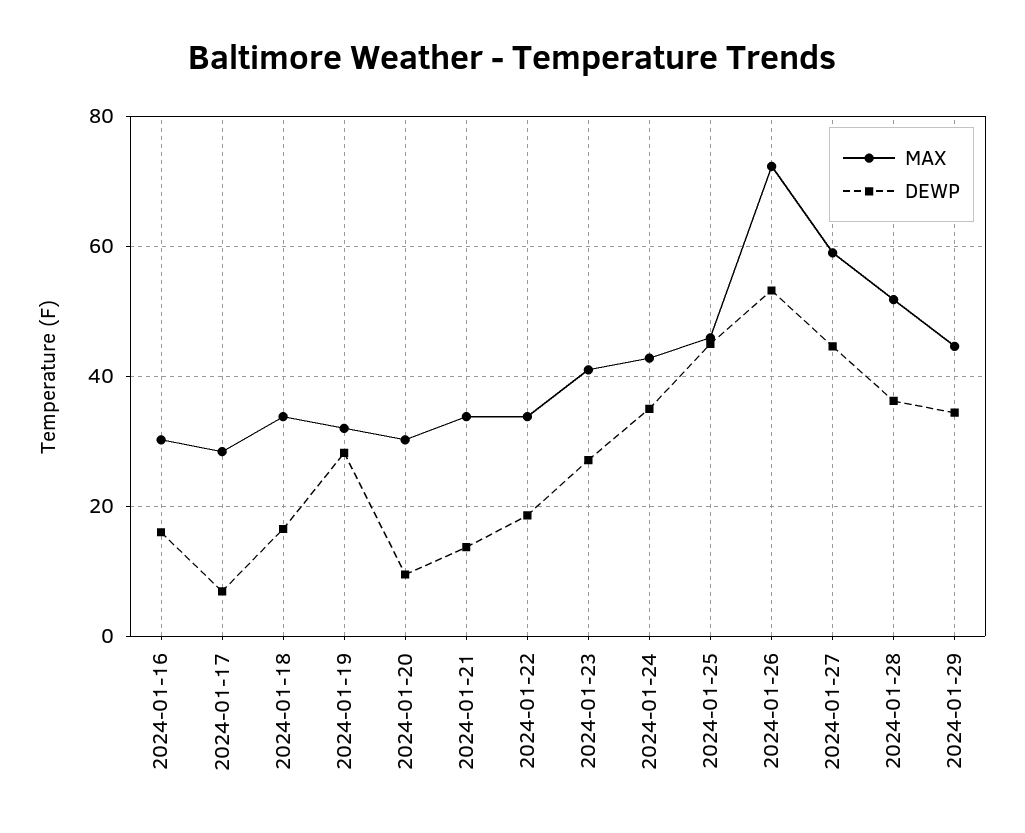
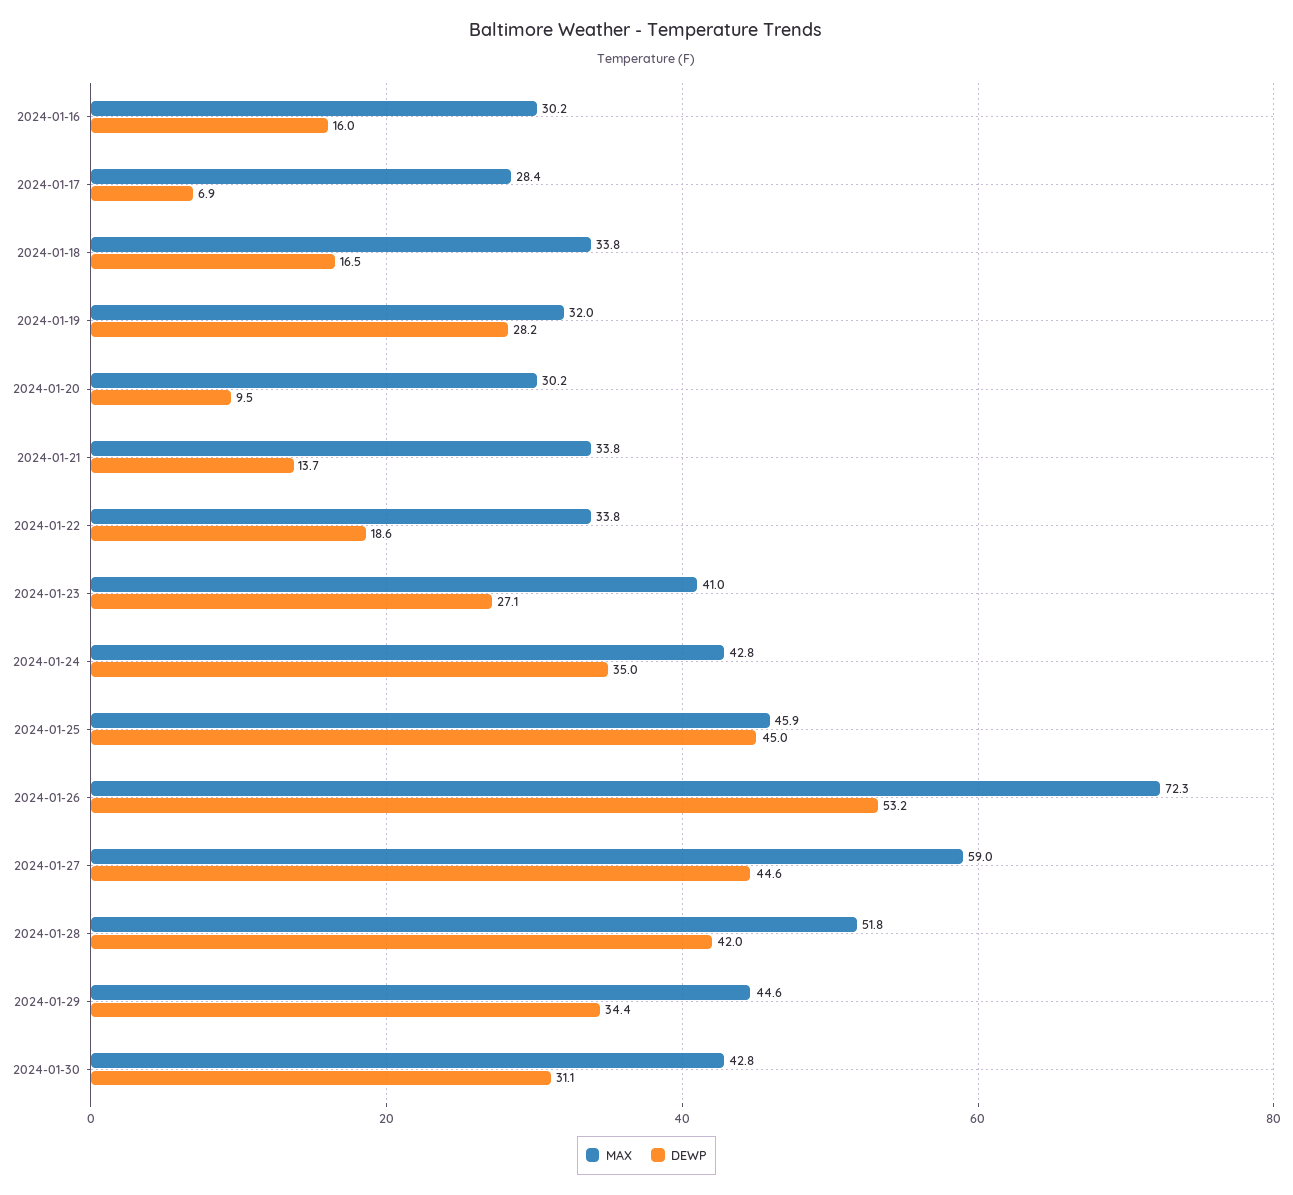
DEWP, 2024-01-28: 36 -> 42
MAX, 2024-01-30: none -> 42.8
DEWP, 2024-01-30: none -> 31.1

